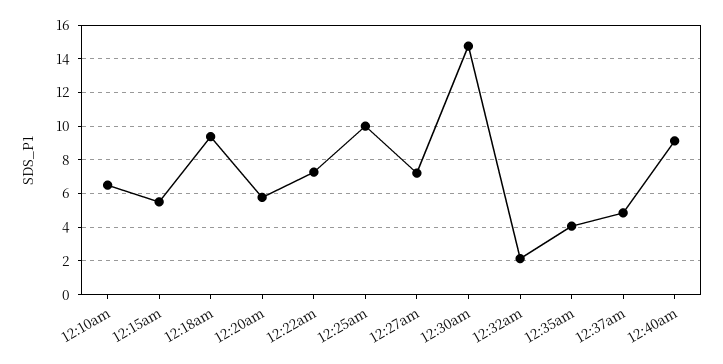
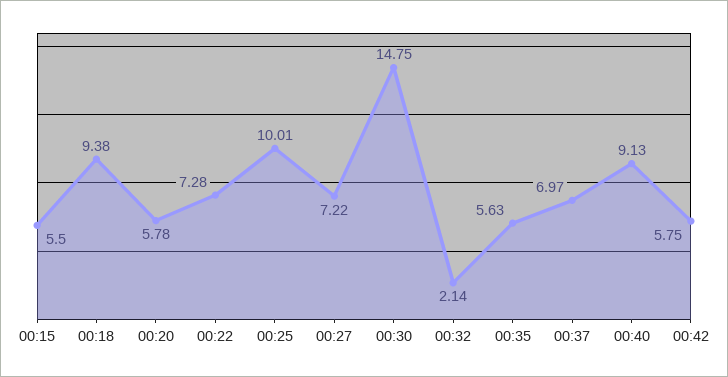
12:10am: 6.5 -> none
12:35am: 4 -> 5.63
12:37am: 5 -> 6.97
00:42: none -> 5.75

